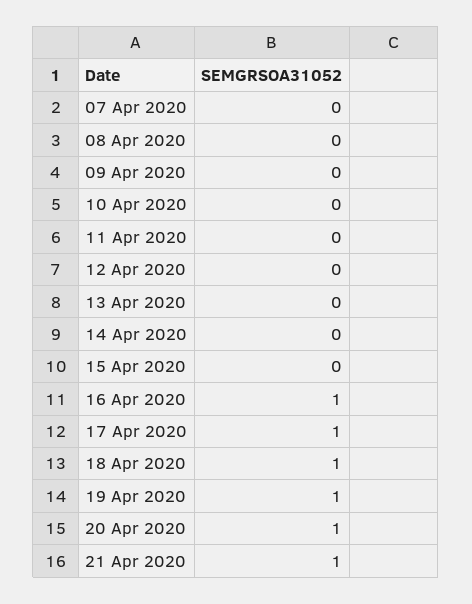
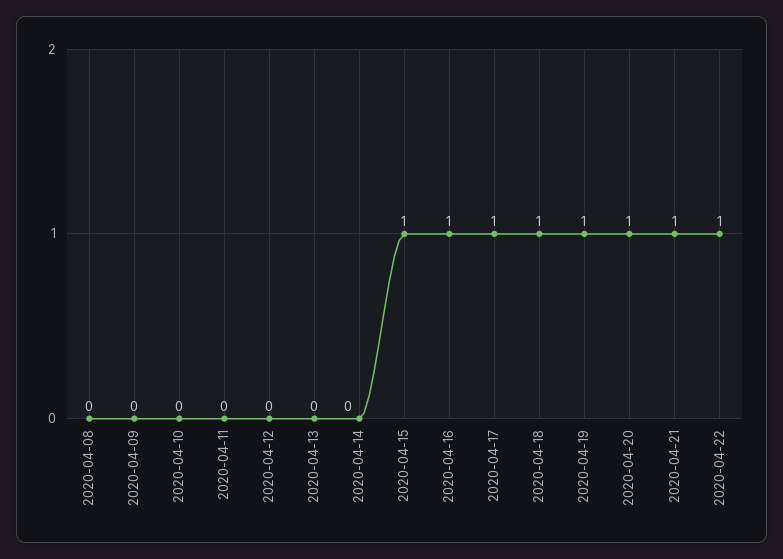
07 Apr 2020: 0 -> none
15 Apr 2020: 0 -> 1
2020-04-22: none -> 1

